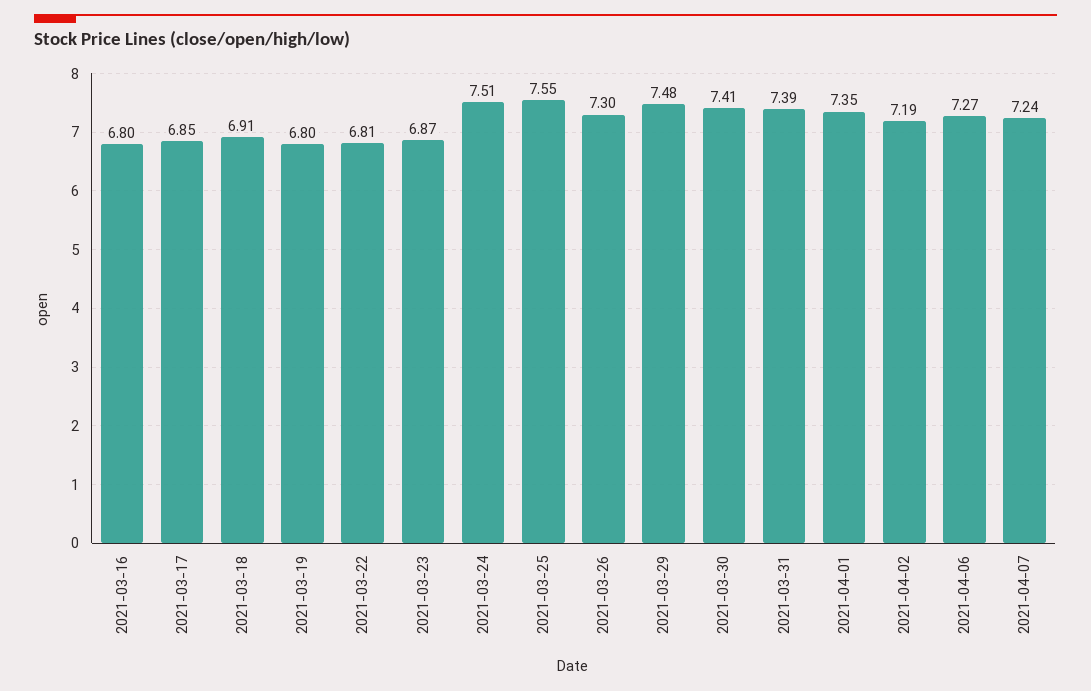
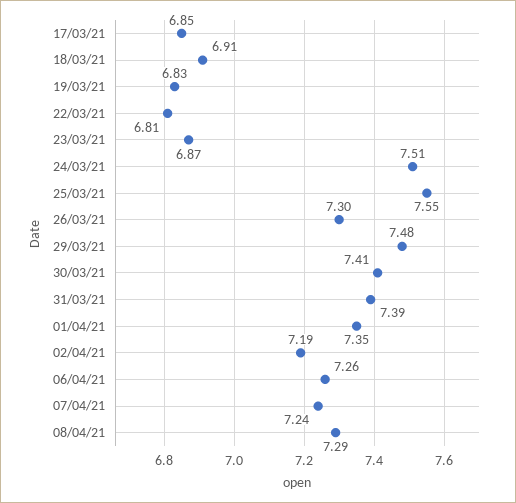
2021-03-16: 6.8 -> none
2021-03-19: 6.8 -> 6.83
2021-04-06: 7.27 -> 7.26
08/04/21: none -> 7.29

